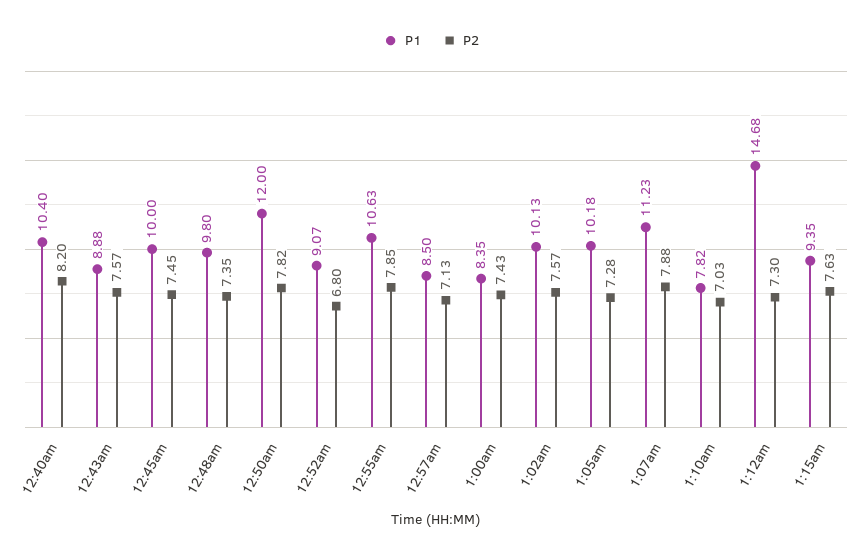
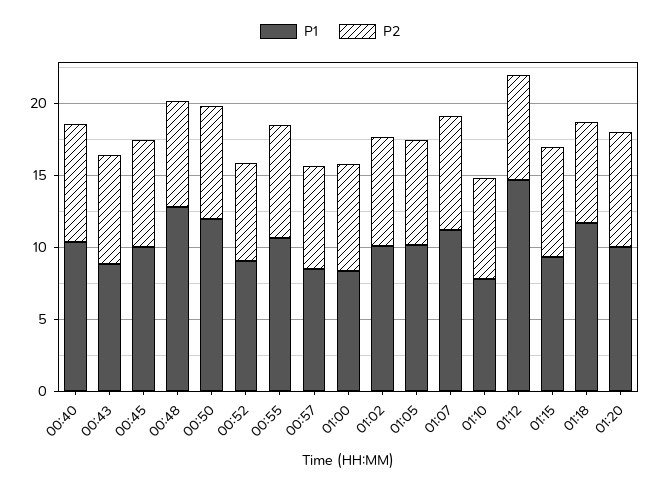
P1, 12:48am: 9.8 -> 13
P1, 01:18: none -> 12
P2, 01:18: none -> 7
P1, 01:20: none -> 10
P2, 01:20: none -> 8

